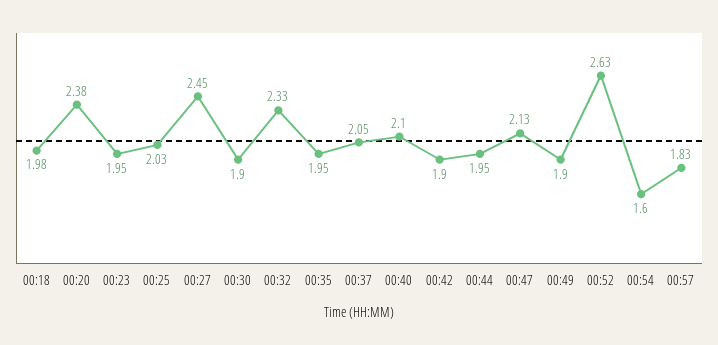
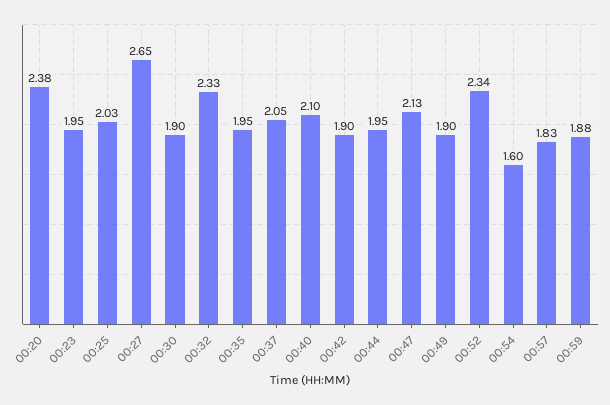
00:18: 1.98 -> none
00:27: 2.45 -> 2.65
00:52: 2.63 -> 2.34
00:59: none -> 1.88

